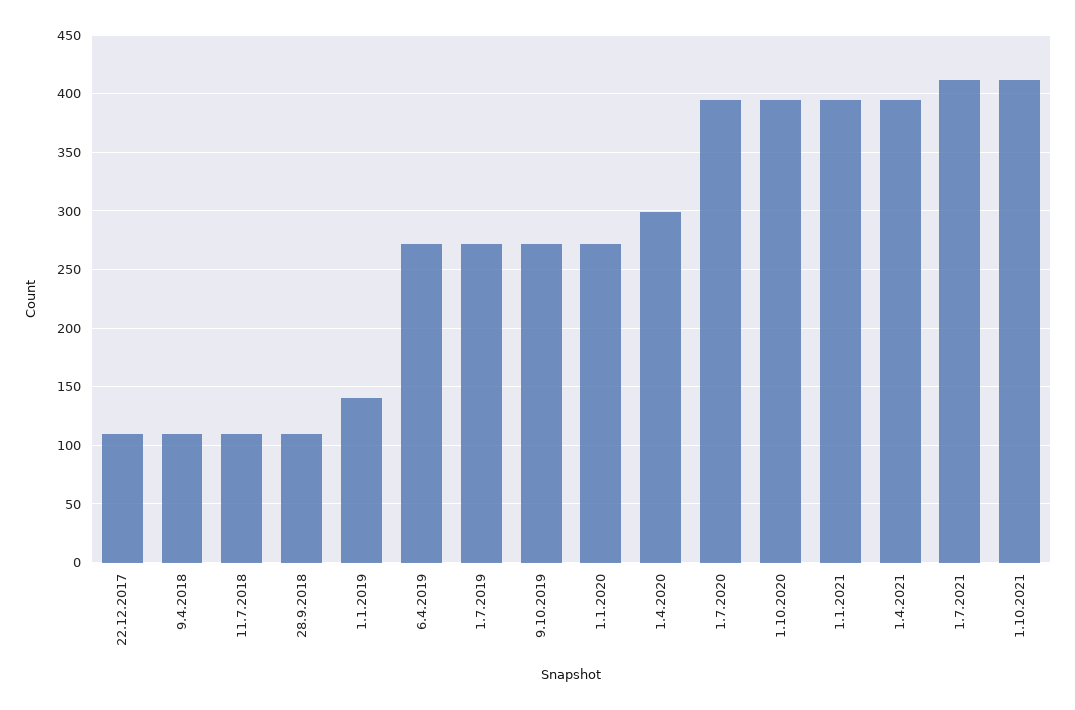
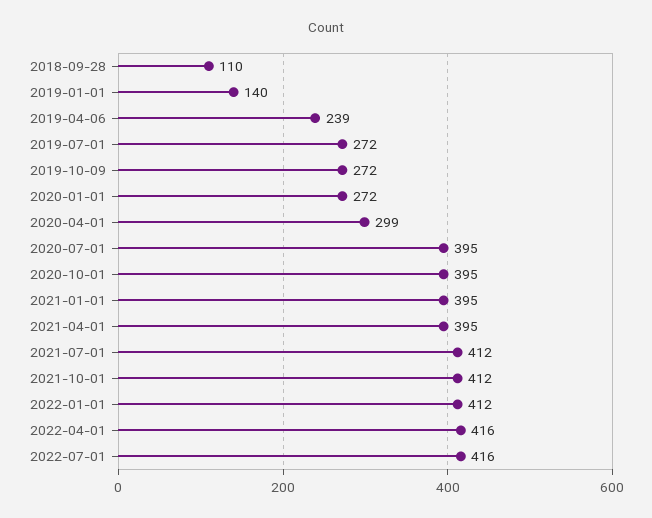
22.12.2017: 110 -> none
9.4.2018: 110 -> none
11.7.2018: 110 -> none
6.4.2019: 270 -> 239
2022-01-01: none -> 412
2022-04-01: none -> 416
2022-07-01: none -> 416

